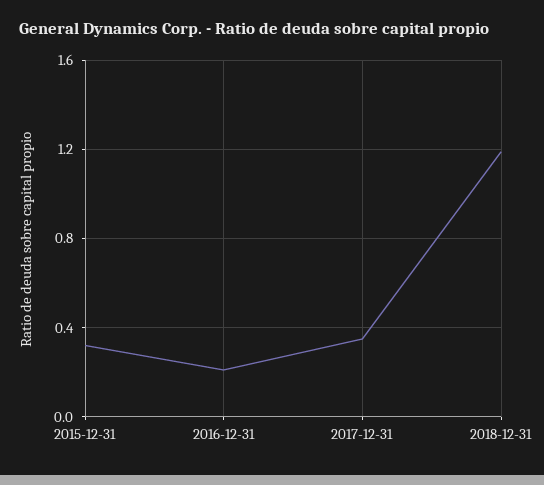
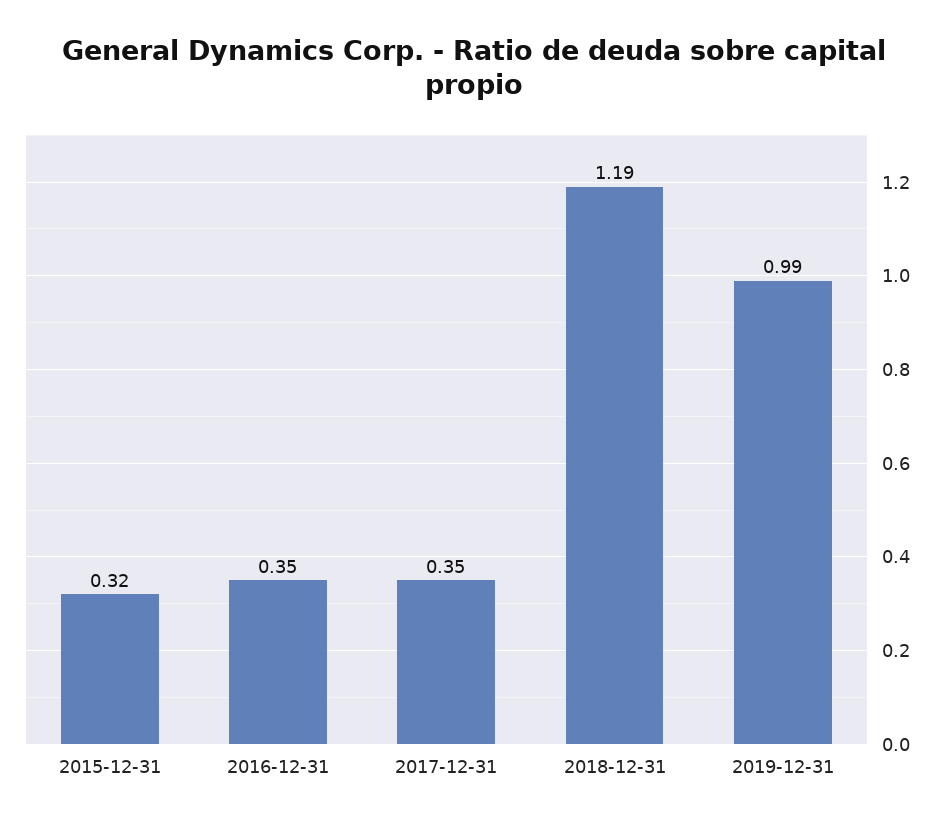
2016-12-31: 0.2 -> 0.35
2019-12-31: none -> 0.99

